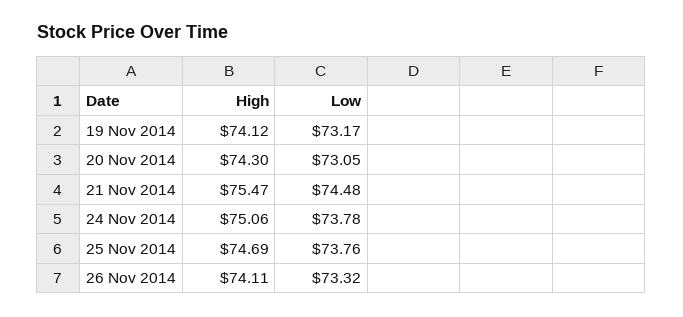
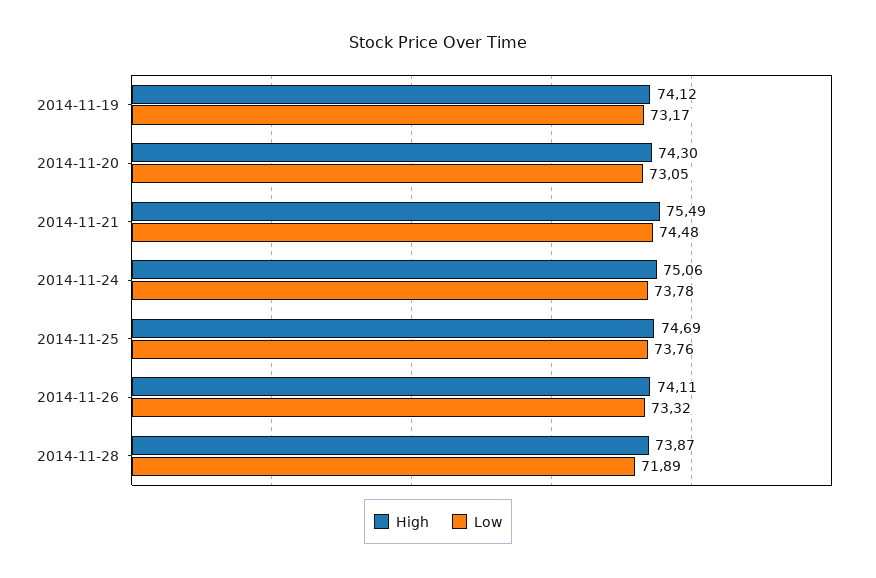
High, 21 Nov 2014: 75.47 -> 75.49
High, 2014-11-28: none -> 73.87
Low, 2014-11-28: none -> 71.89

